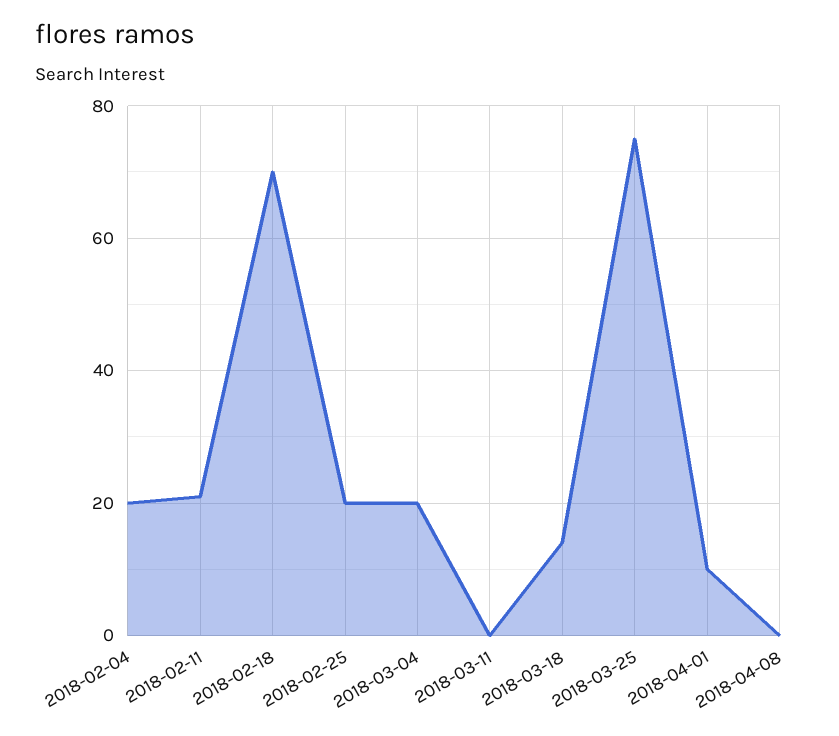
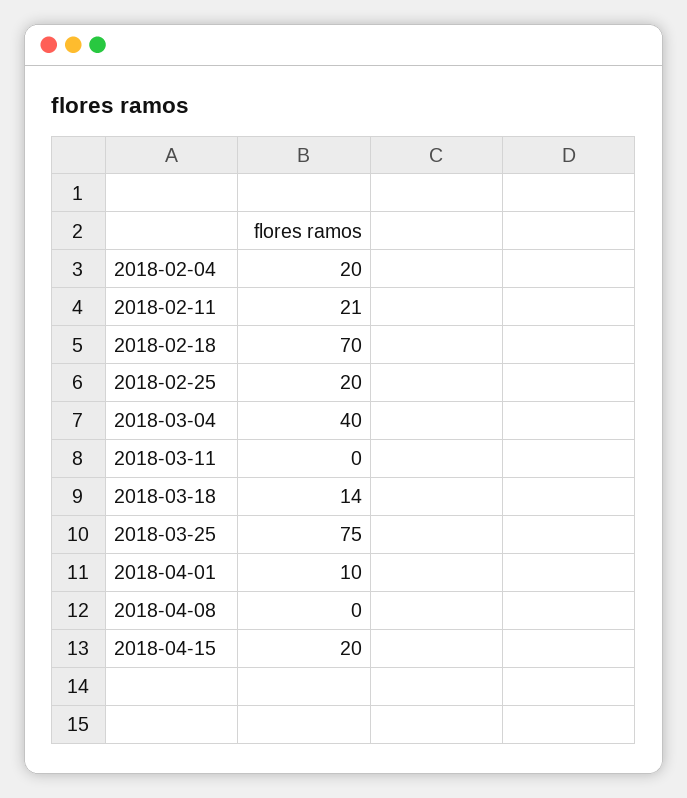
2018-03-04: 20 -> 40
2018-04-15: none -> 20

